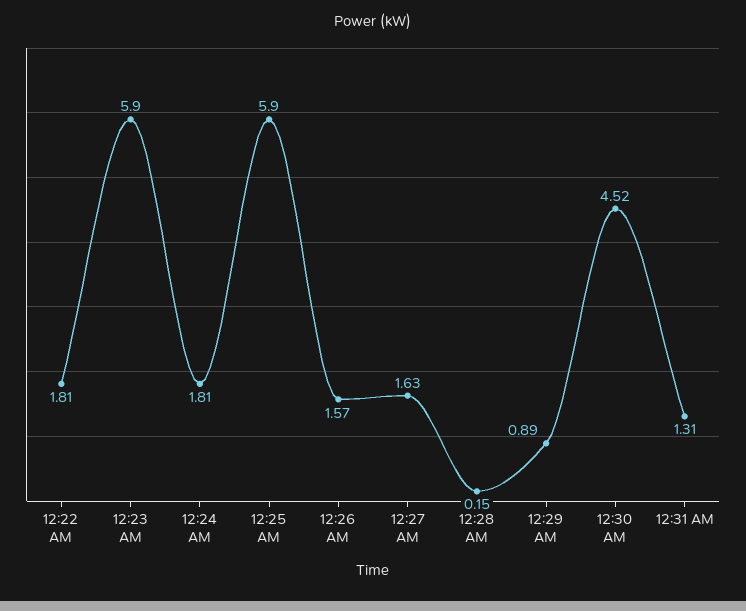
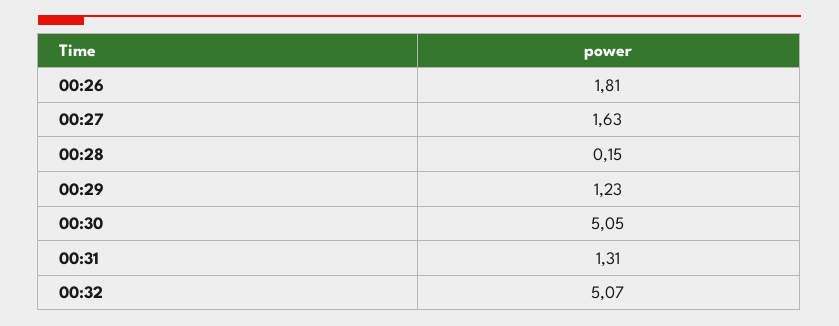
12:22 AM: 1.81 -> none
12:23 AM: 5.9 -> none
12:24 AM: 1.81 -> none
12:25 AM: 5.9 -> none
12:26 AM: 1.57 -> 1.81
12:29 AM: 0.89 -> 1.23
12:30 AM: 4.52 -> 5.05
00:32: none -> 5.07

